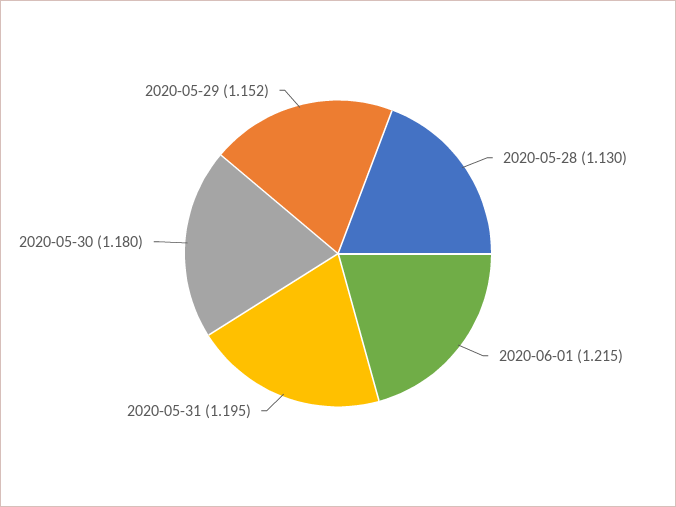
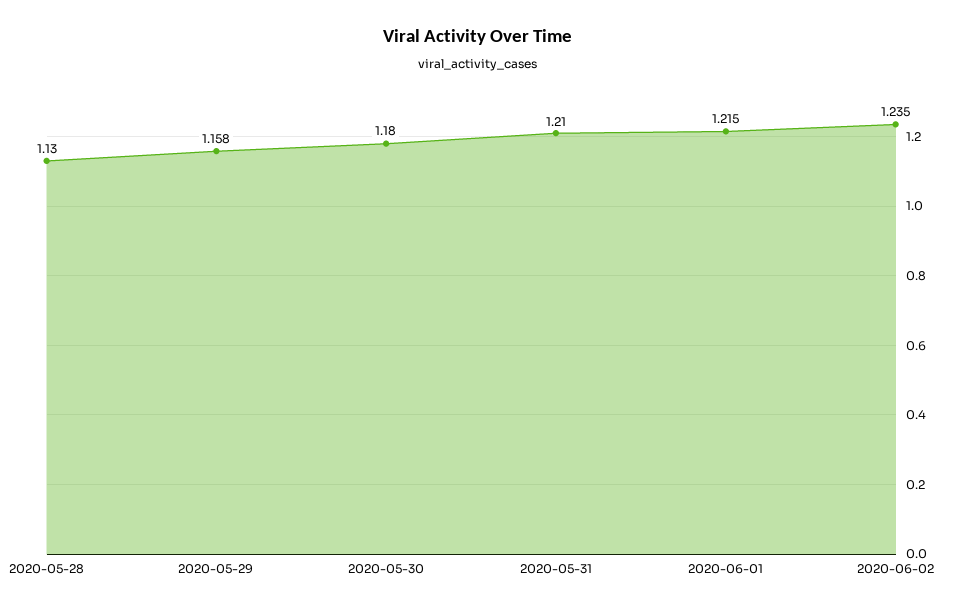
2020-05-31: 1.195 -> 1.21
2020-05-29: 1.152 -> 1.158
2020-06-02: none -> 1.235

